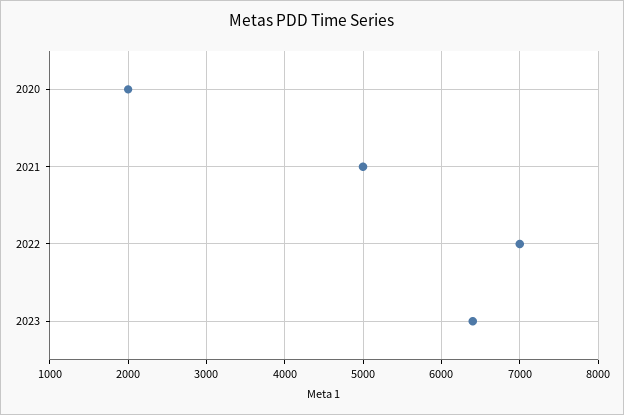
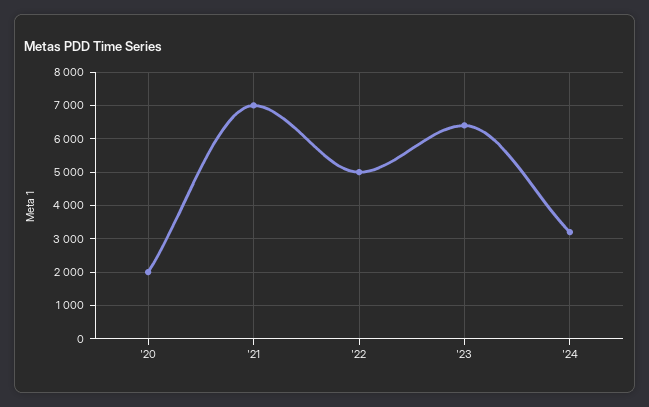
2021: 5000 -> 7000
2022: 7000 -> 5000
'24: none -> 3200

